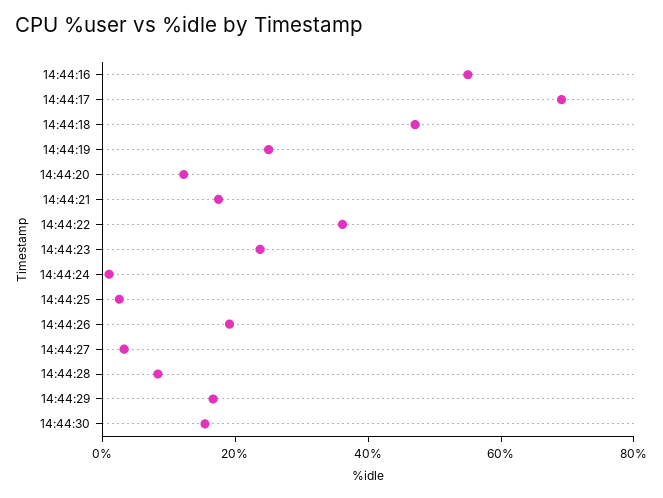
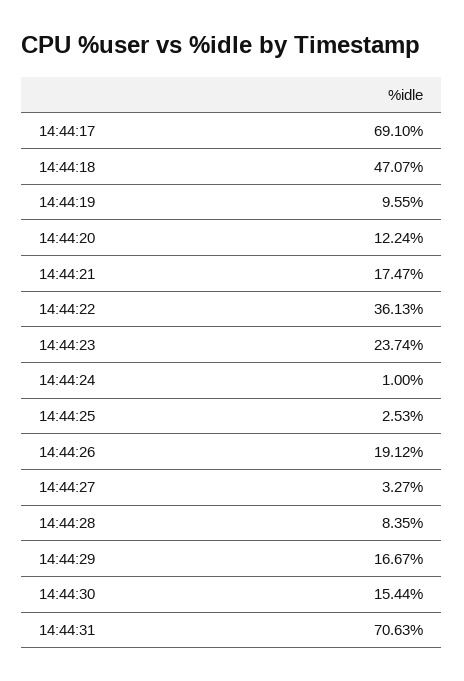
14:44:16: 55 -> none
14:44:19: 25 -> 9.55
14:44:31: none -> 70.63

